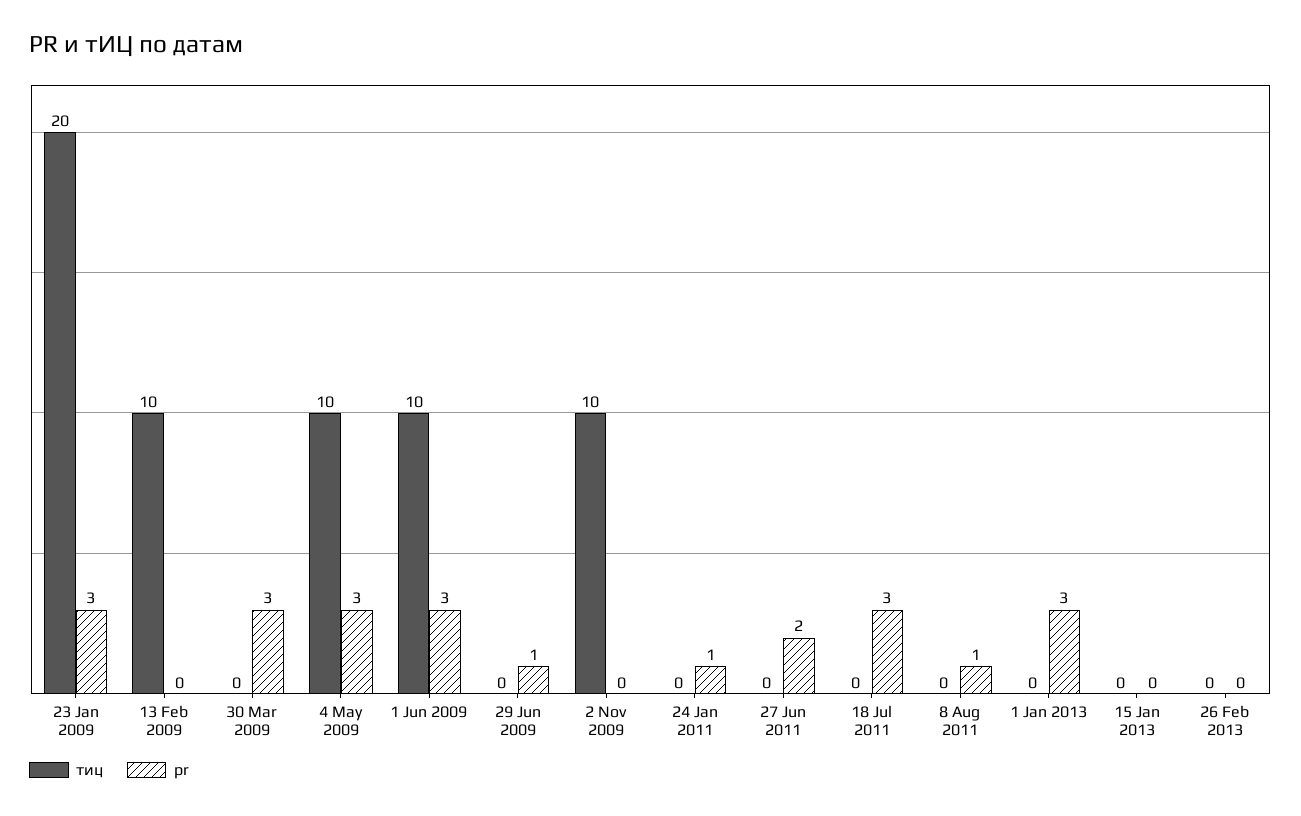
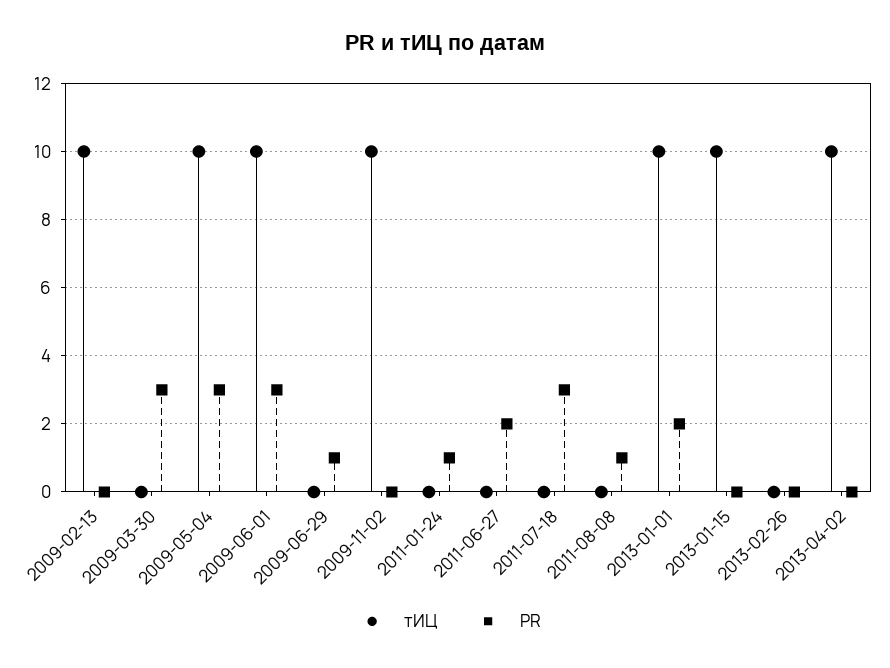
тиц, 23 Jan 2009: 20 -> none
pr, 23 Jan 2009: 3 -> none
тиц, 1 Jan 2013: 0 -> 10
pr, 1 Jan 2013: 3 -> 2
тиц, 15 Jan 2013: 0 -> 10
тиц, 2013-04-02: none -> 10
pr, 2013-04-02: none -> 0

